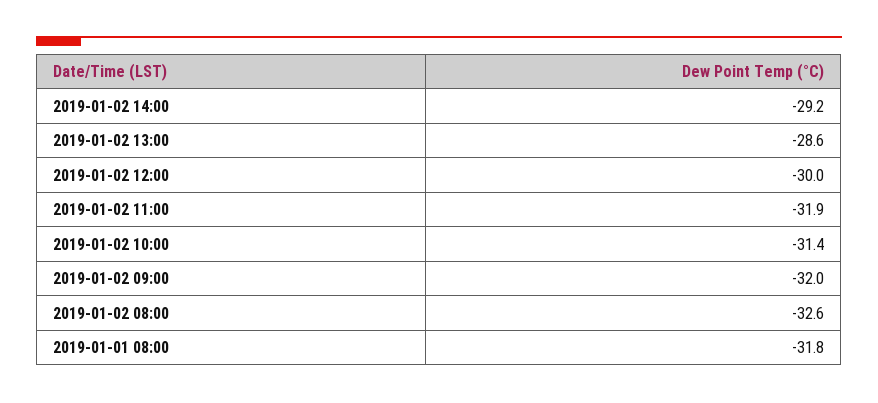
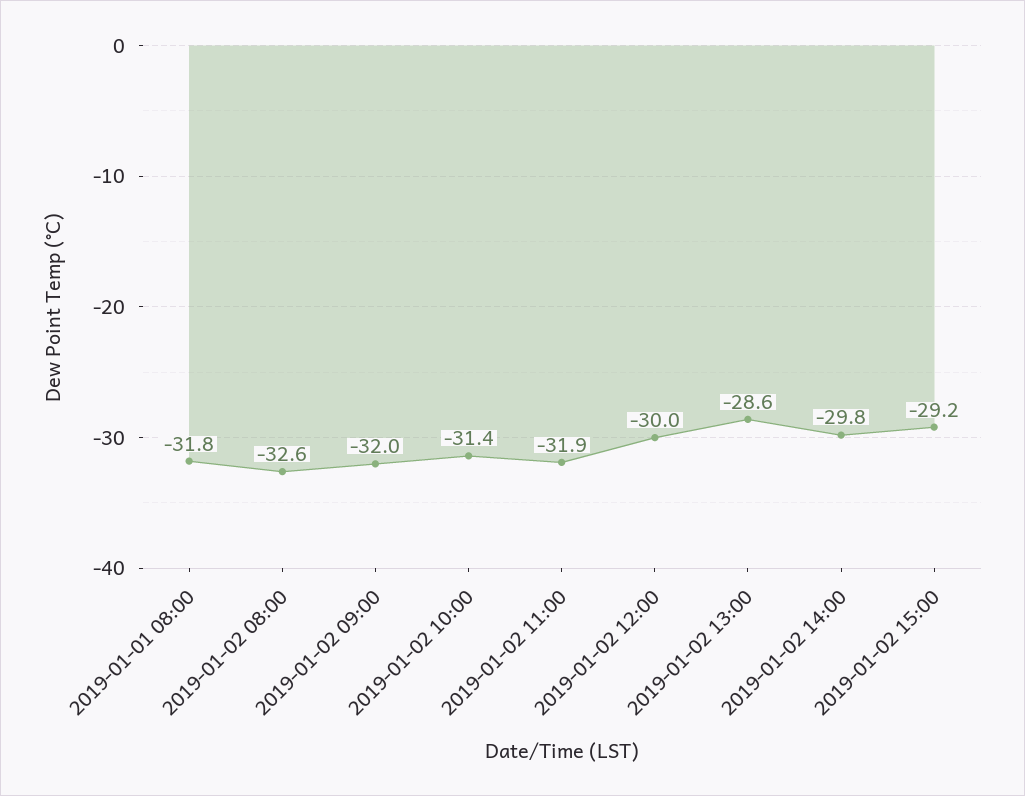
2019-01-02 14:00: -29.2 -> -29.8
2019-01-02 15:00: none -> -29.2

